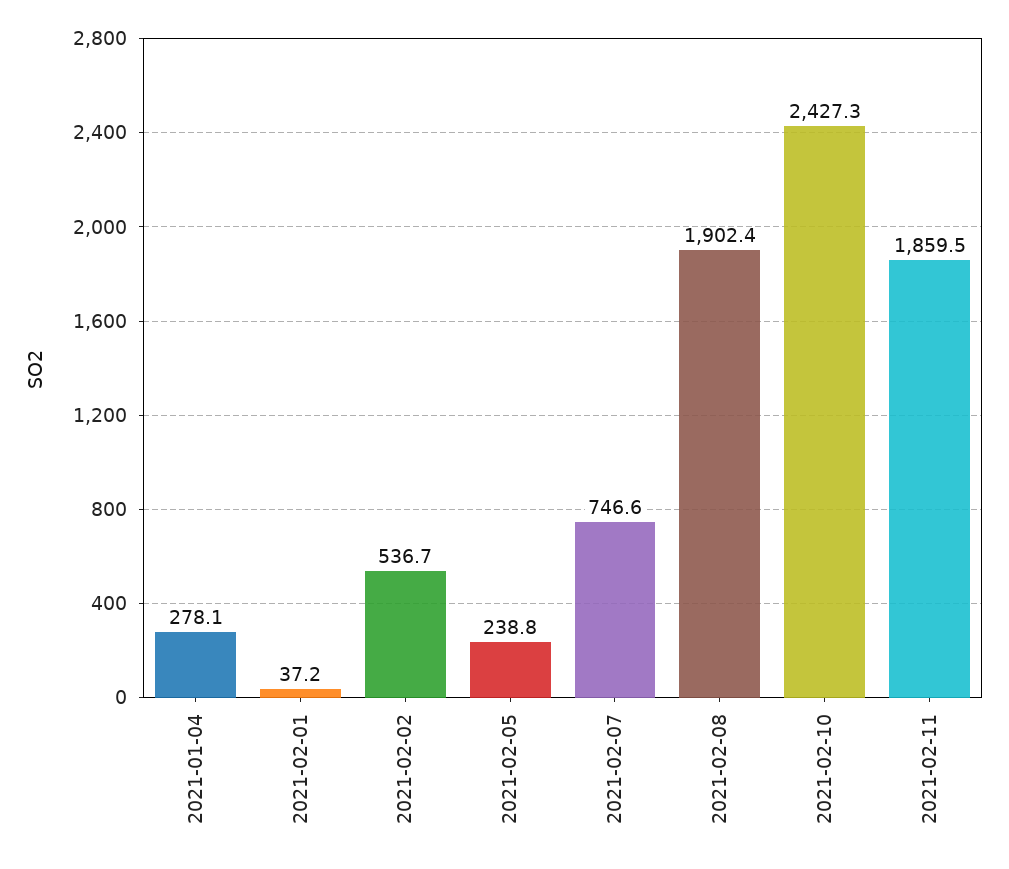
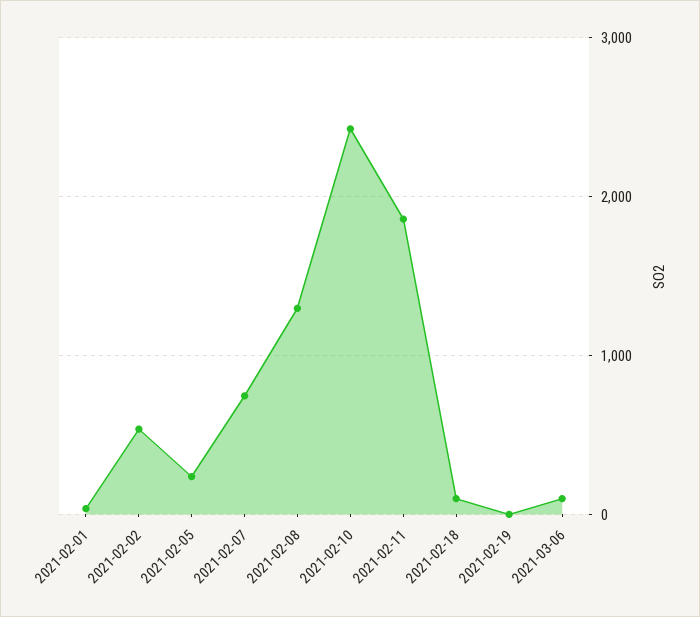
2021-01-04: 278.1 -> none
2021-02-08: 1902.4 -> 1300
2021-02-18: none -> 100
2021-02-19: none -> 0
2021-03-06: none -> 100

